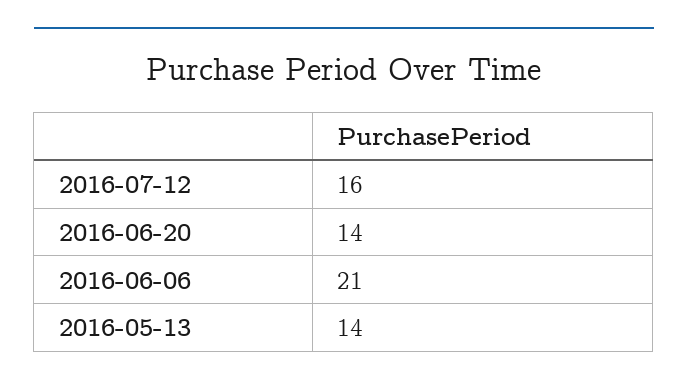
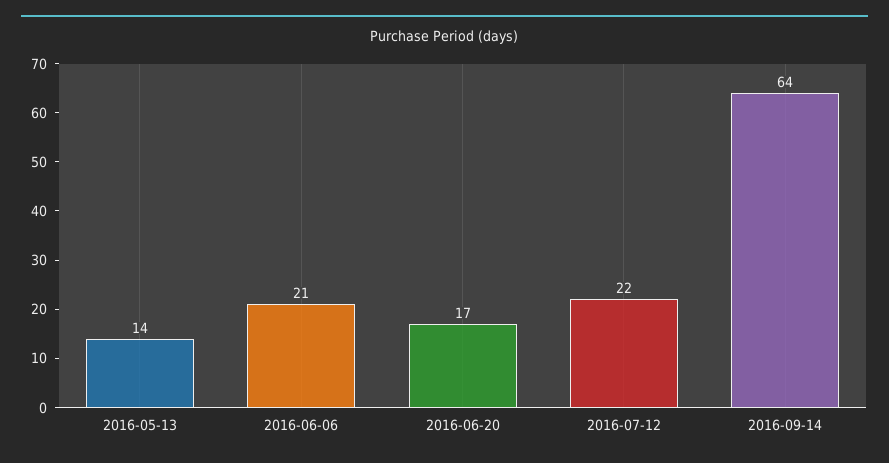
2016-07-12: 16 -> 22
2016-06-20: 14 -> 17
2016-09-14: none -> 64

